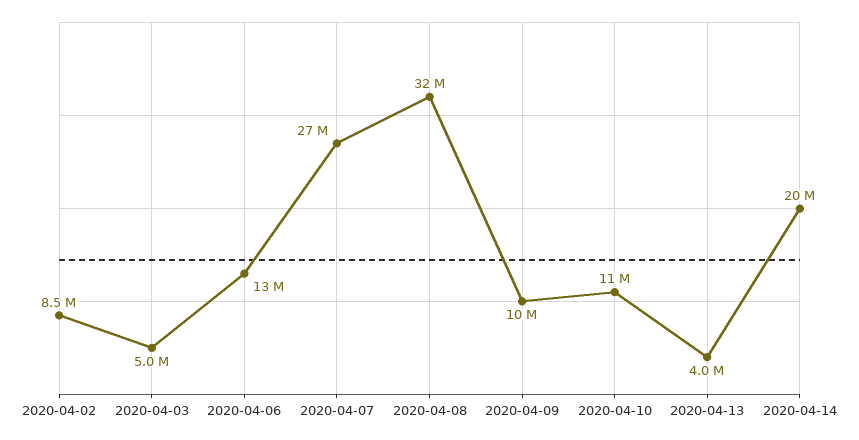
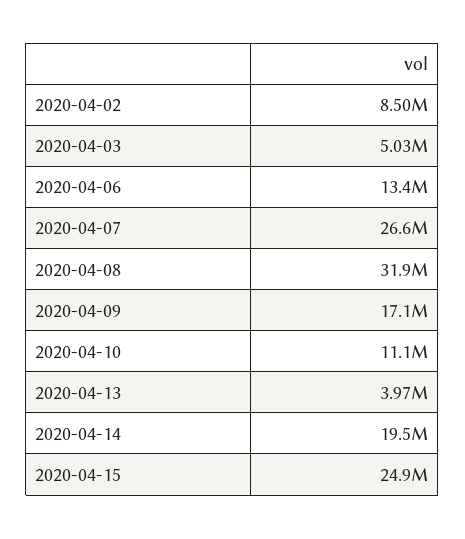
2020-04-09: 10000000 -> 17100000
2020-04-15: none -> 24900000

